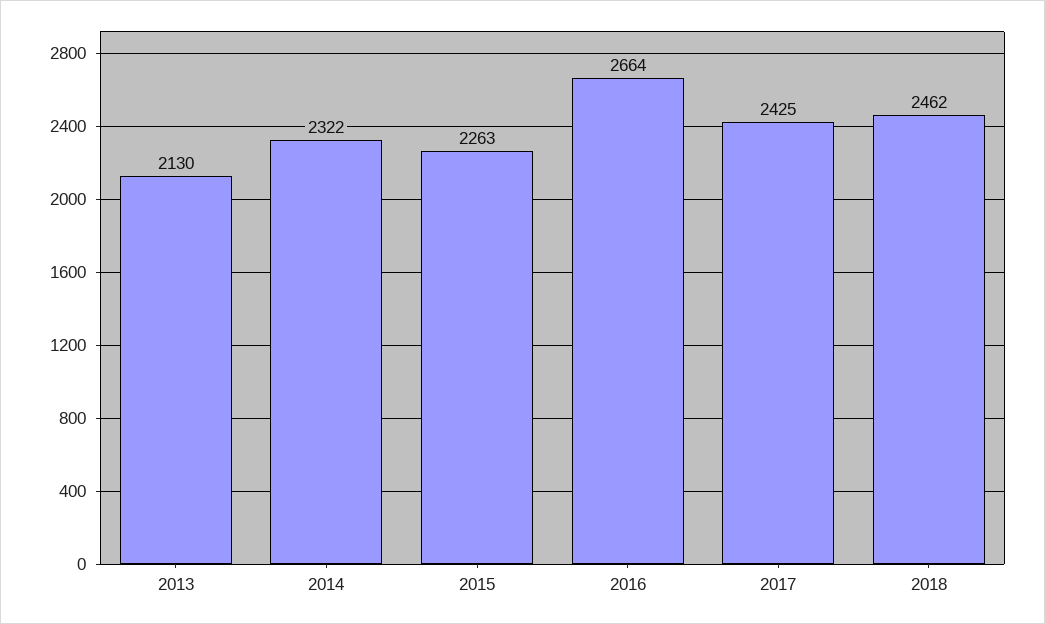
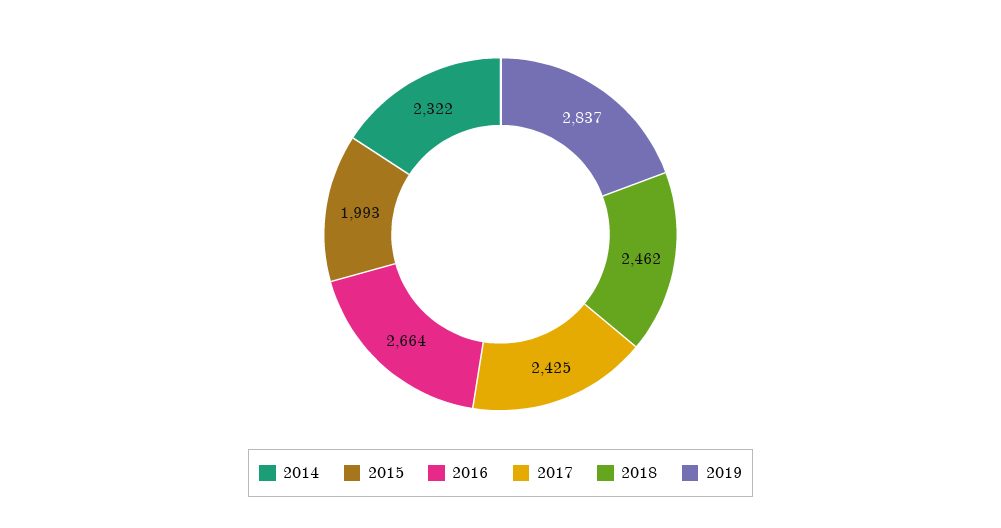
2013: 2130 -> none
2015: 2263 -> 1993
2019: none -> 2837

